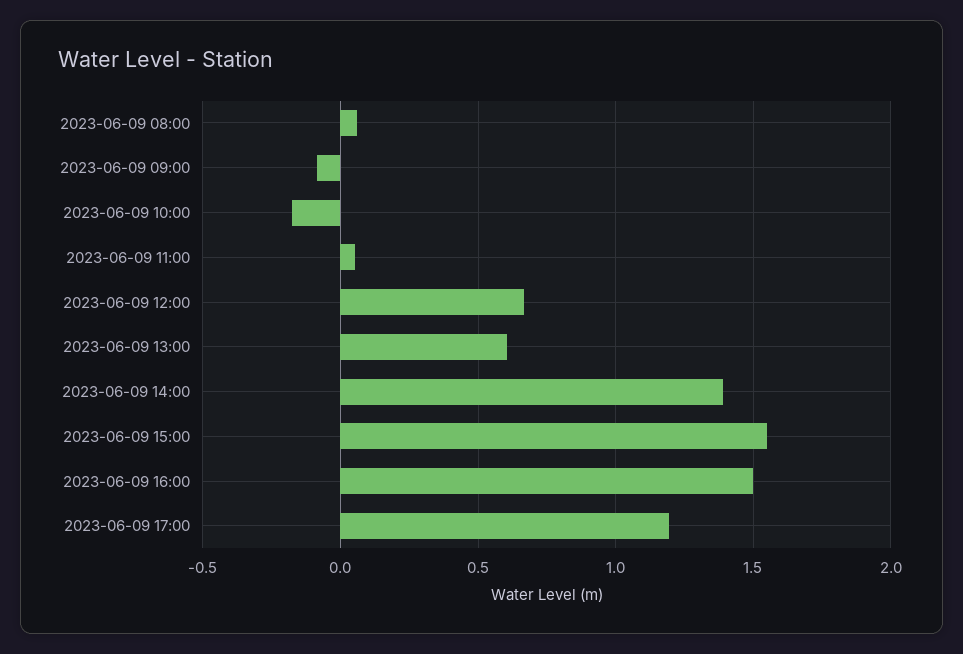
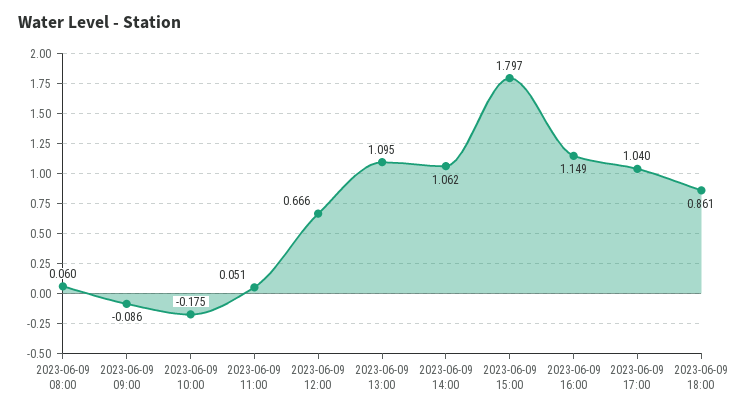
2023-06-09 13:00: 0.6 -> 1.095
2023-06-09 14:00: 1.4 -> 1.062
2023-06-09 15:00: 1.55 -> 1.797
2023-06-09 16:00: 1.5 -> 1.149
2023-06-09 17:00: 1.2 -> 1.04
2023-06-09 18:00: none -> 0.861

